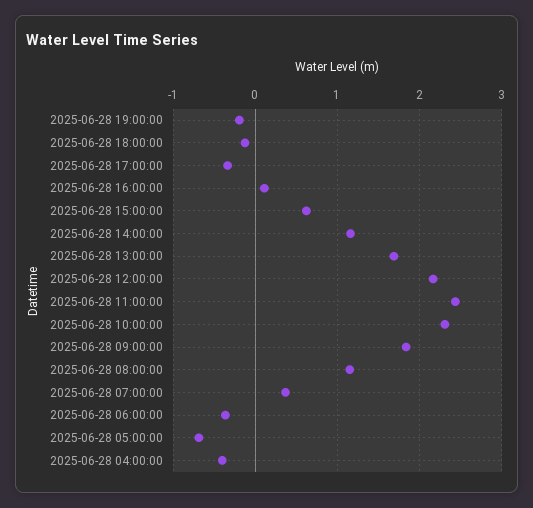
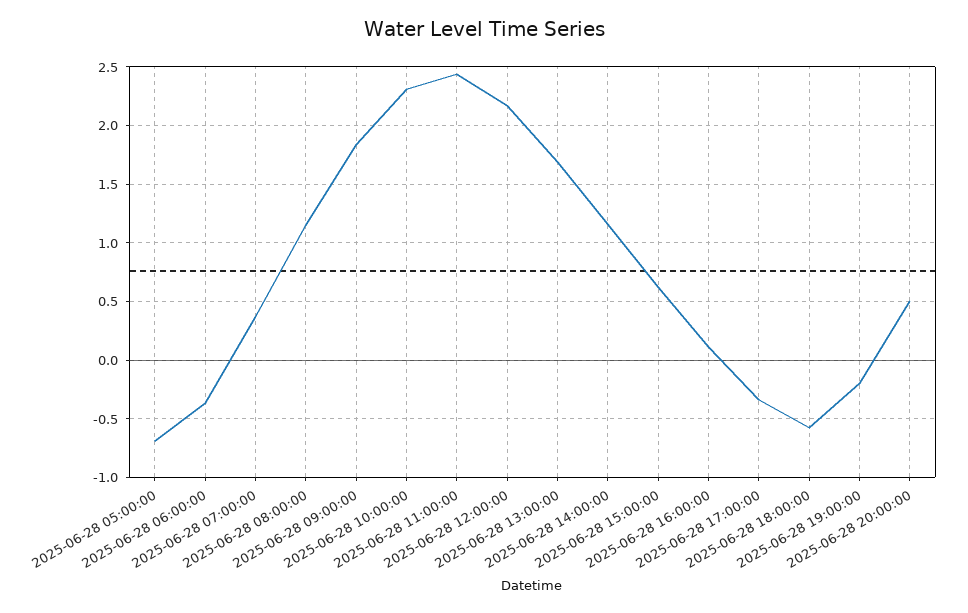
2025-06-28 18:00:00: -0.1 -> -0.6
2025-06-28 04:00:00: -0.4 -> none
2025-06-28 20:00:00: none -> 0.5

